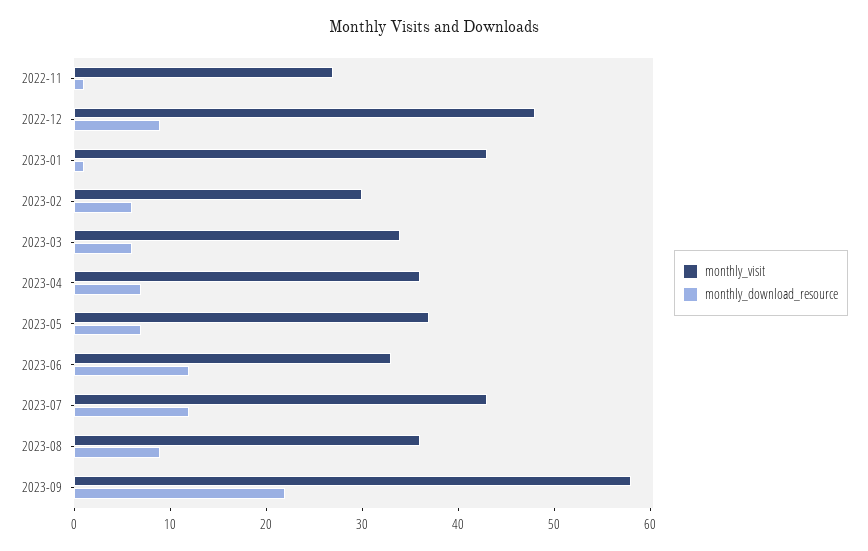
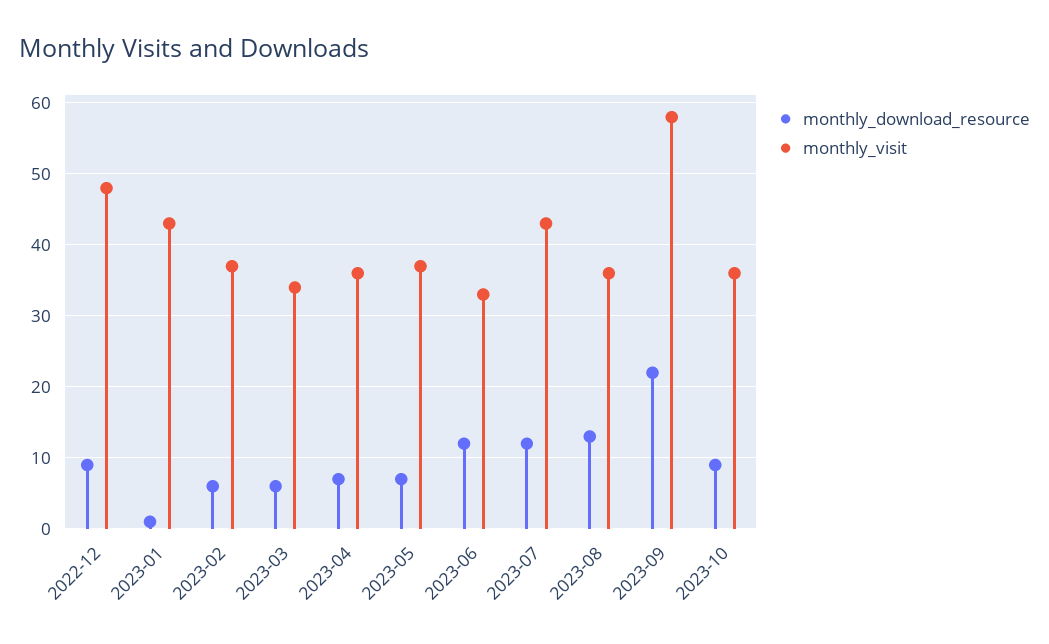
monthly_visit, 2022-11: 27 -> none
monthly_download_resource, 2022-11: 1 -> none
monthly_visit, 2023-02: 30 -> 37
monthly_download_resource, 2023-08: 9 -> 13
monthly_download_resource, 2023-10: none -> 9
monthly_visit, 2023-10: none -> 36

